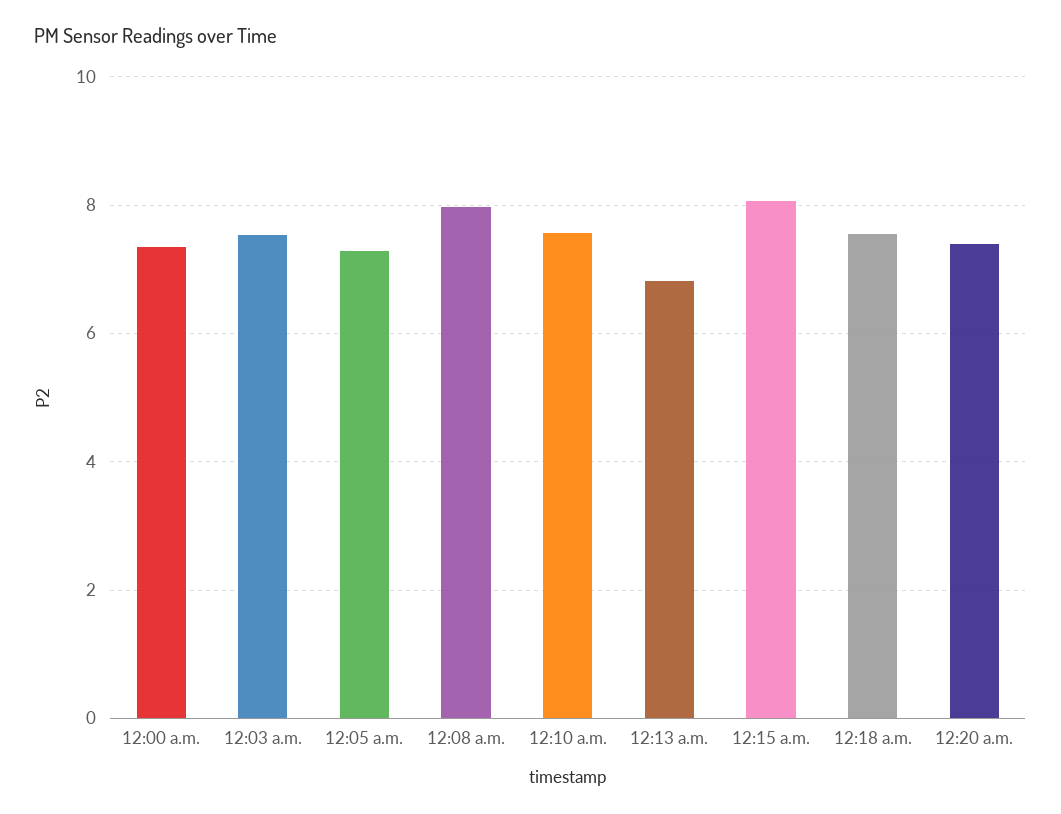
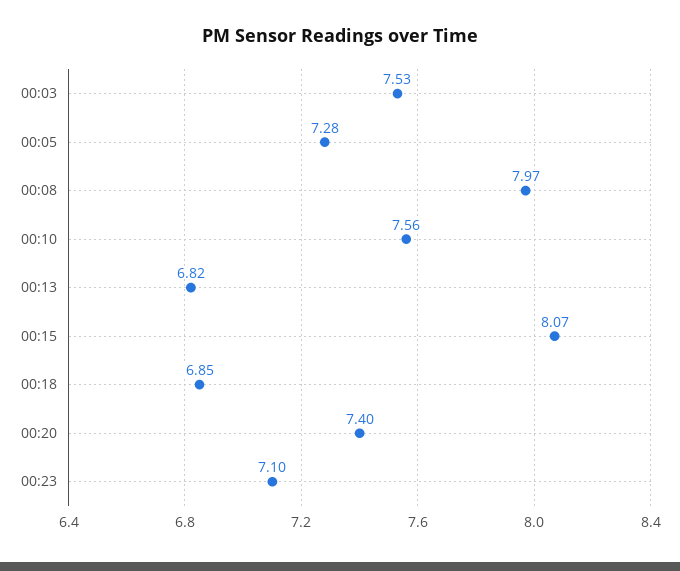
12:00 a.m.: 7.4 -> none
12:18 a.m.: 7.6 -> 6.85
00:23: none -> 7.1

